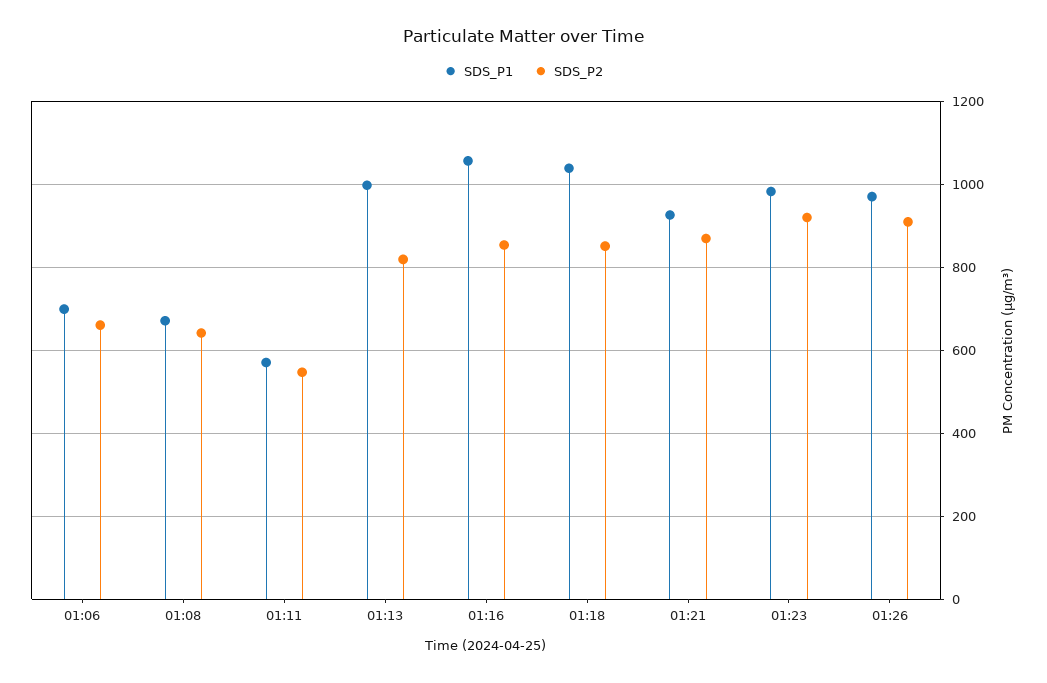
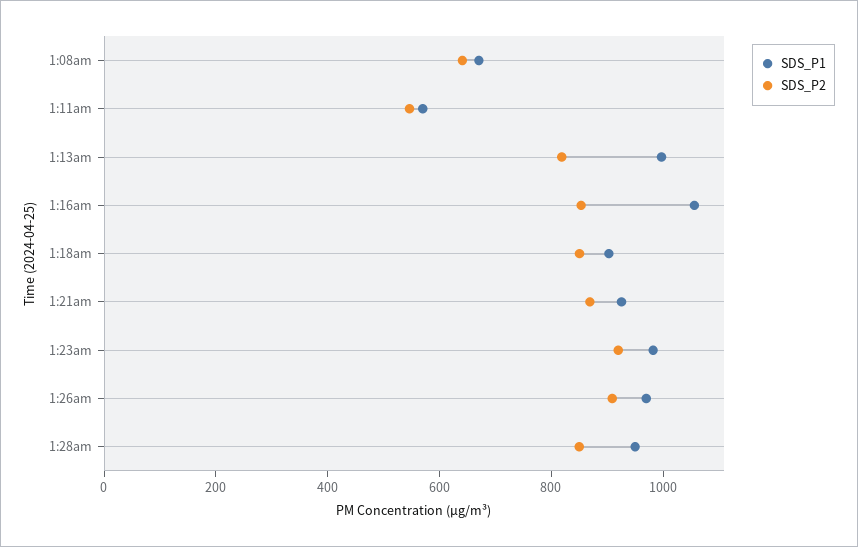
SDS_P1, 01:06: 700 -> none
SDS_P2, 01:06: 660 -> none
SDS_P1, 01:18: 1040 -> 900
SDS_P1, 1:28am: none -> 950
SDS_P2, 1:28am: none -> 850

